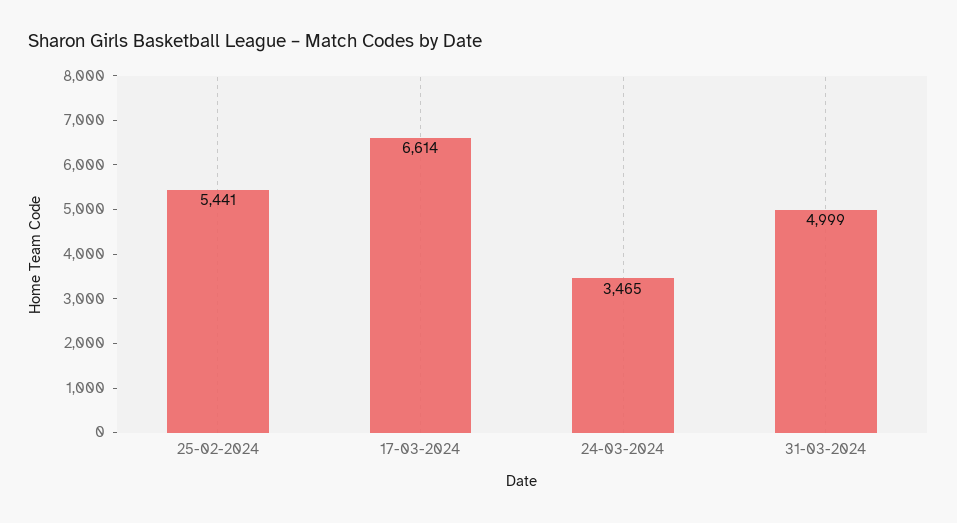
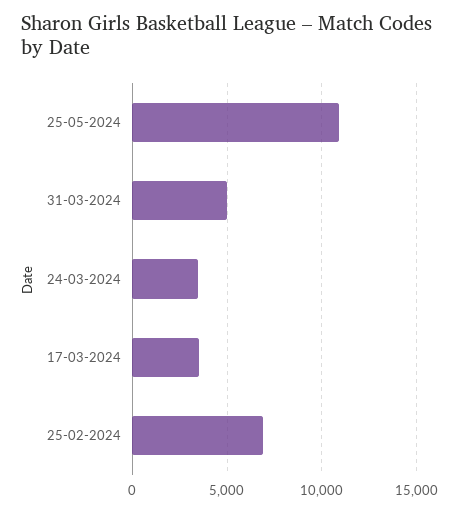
25-02-2024: 5441 -> 7000
17-03-2024: 6614 -> 3500
25-05-2024: none -> 11000

